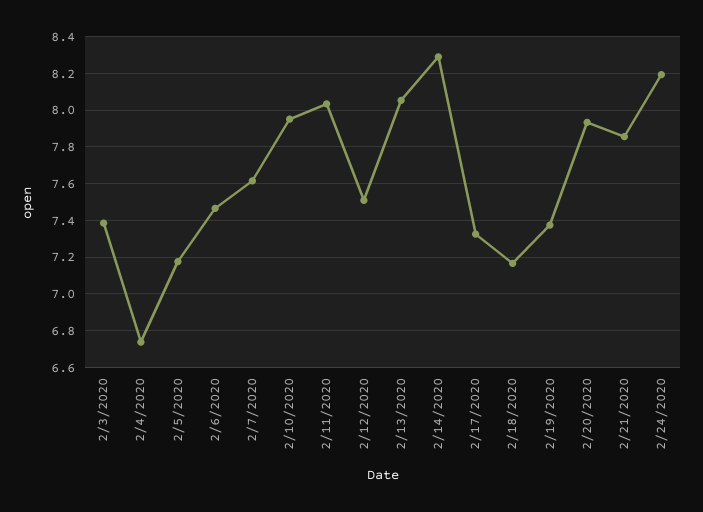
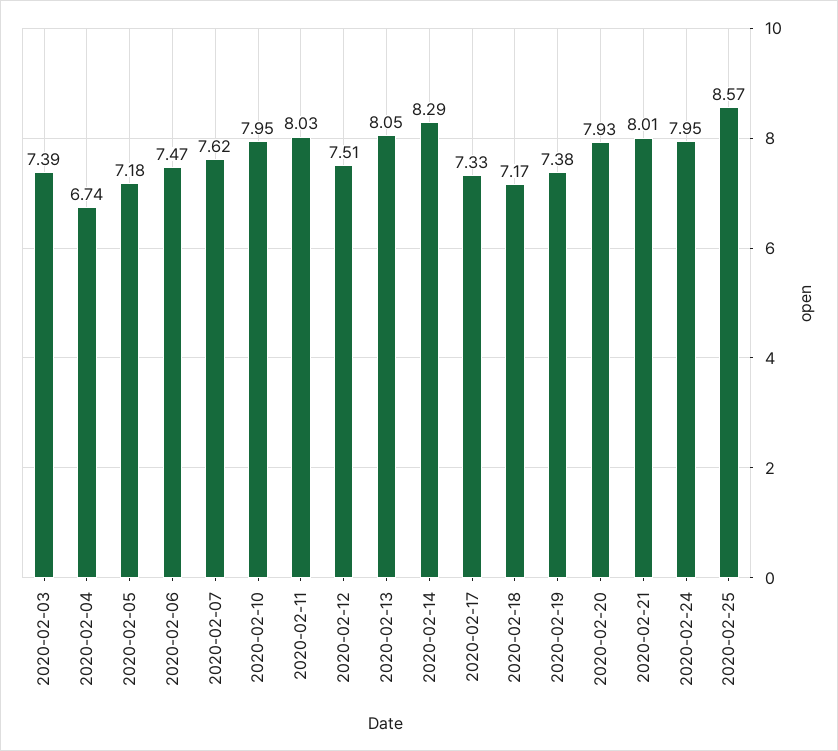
2/21/2020: 7.85 -> 8.01
2/24/2020: 8.2 -> 7.95
2020-02-25: none -> 8.57

